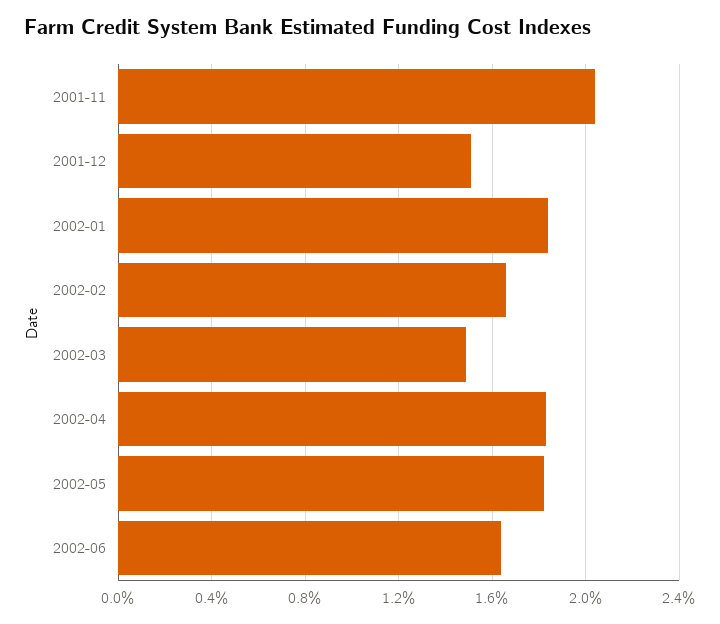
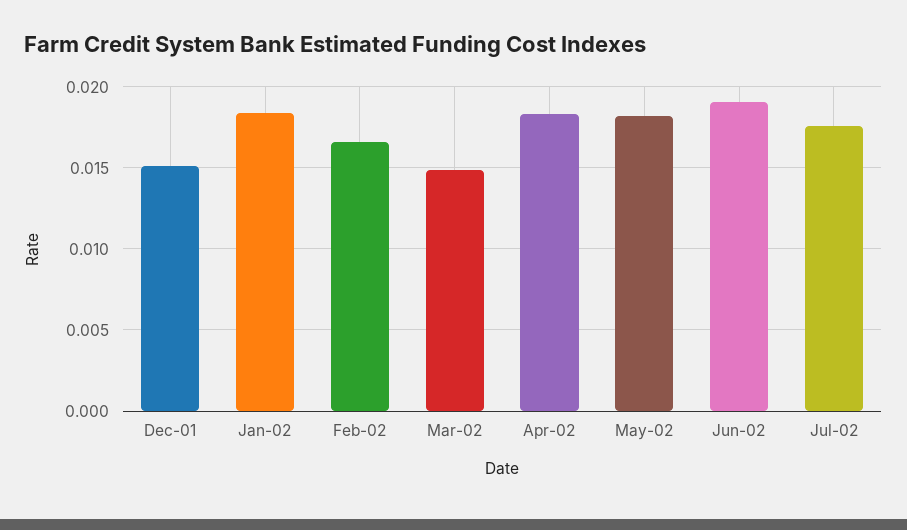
2001-11: 0.0205 -> none
2002-06: 0.0165 -> 0.019
Jul-02: none -> 0.0175

